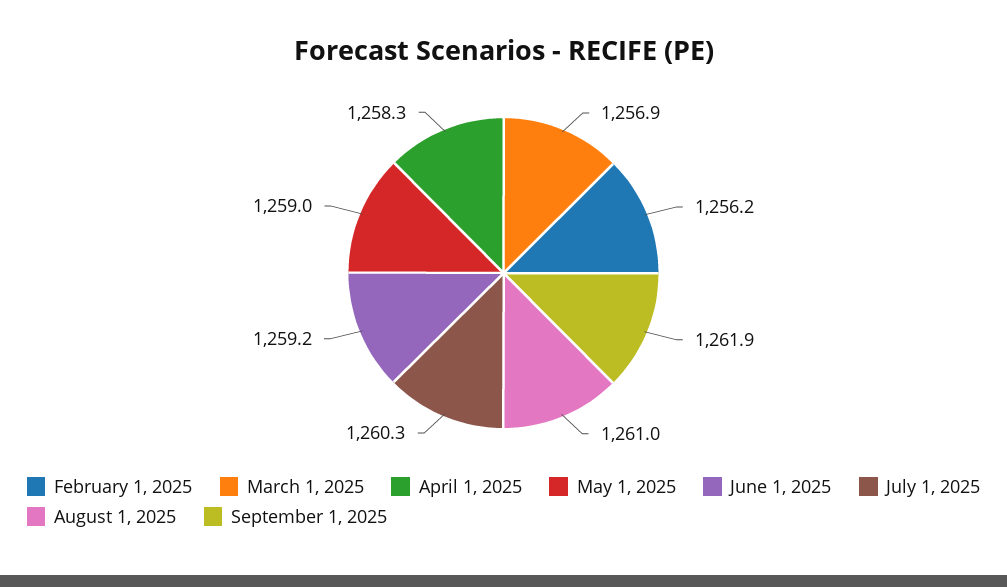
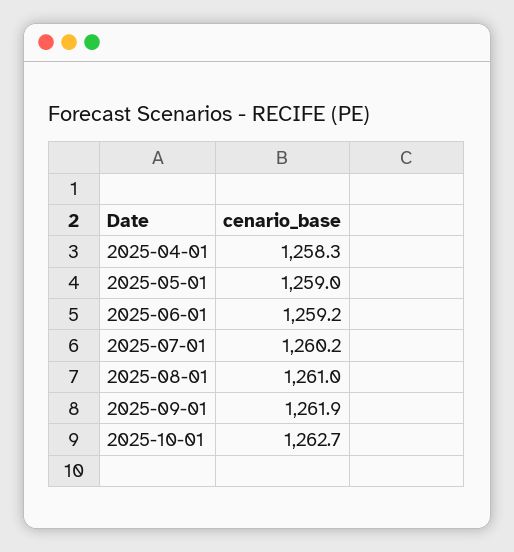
February 1, 2025: 1256.2 -> none
March 1, 2025: 1256.9 -> none
July 1, 2025: 1260.3 -> 1260.2
2025-10-01: none -> 1262.7

